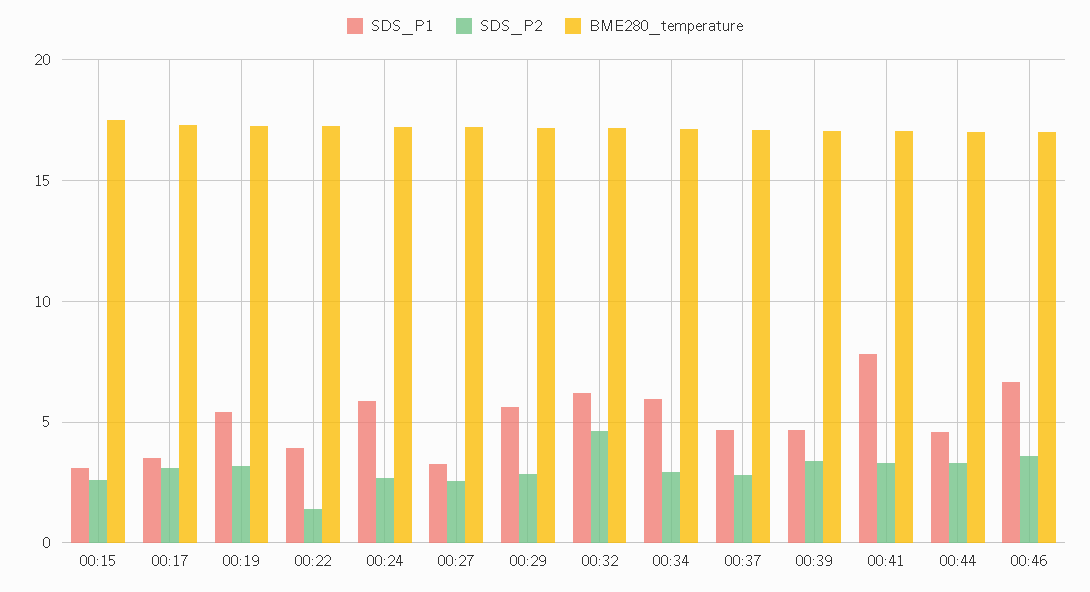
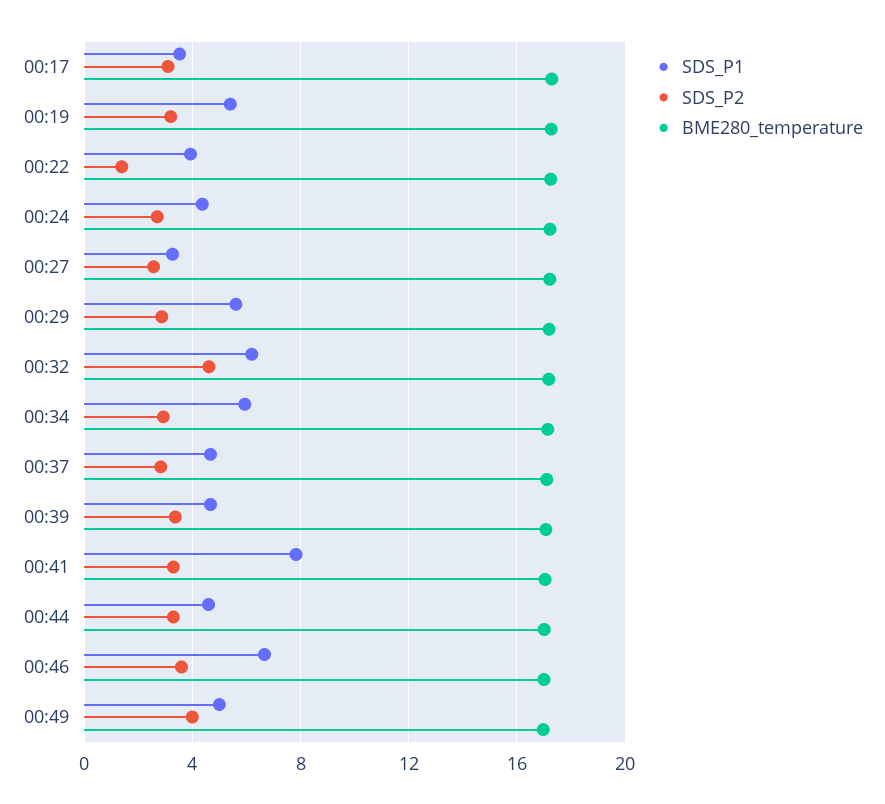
SDS_P1, 00:15: 3 -> none
SDS_P2, 00:15: 2.5 -> none
BME280_temperature, 00:15: 17.5 -> none
SDS_P1, 00:24: 6 -> 4.5
SDS_P1, 00:49: none -> 5
SDS_P2, 00:49: none -> 4
BME280_temperature, 00:49: none -> 17

